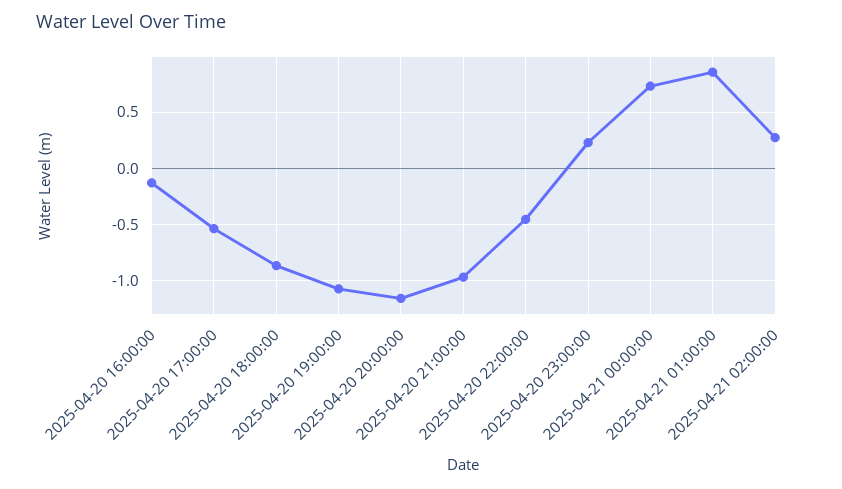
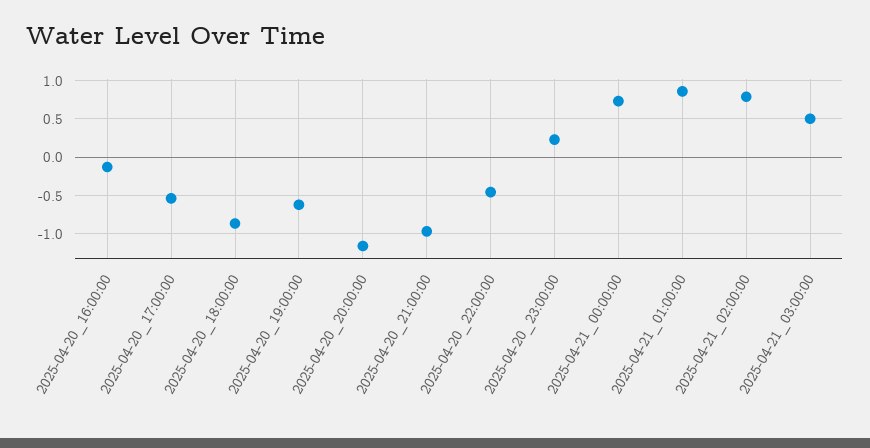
2025-04-20 19:00:00: -1.1 -> -0.6
2025-04-21 02:00:00: 0.3 -> 0.8
2025-04-21_03:00:00: none -> 0.5

